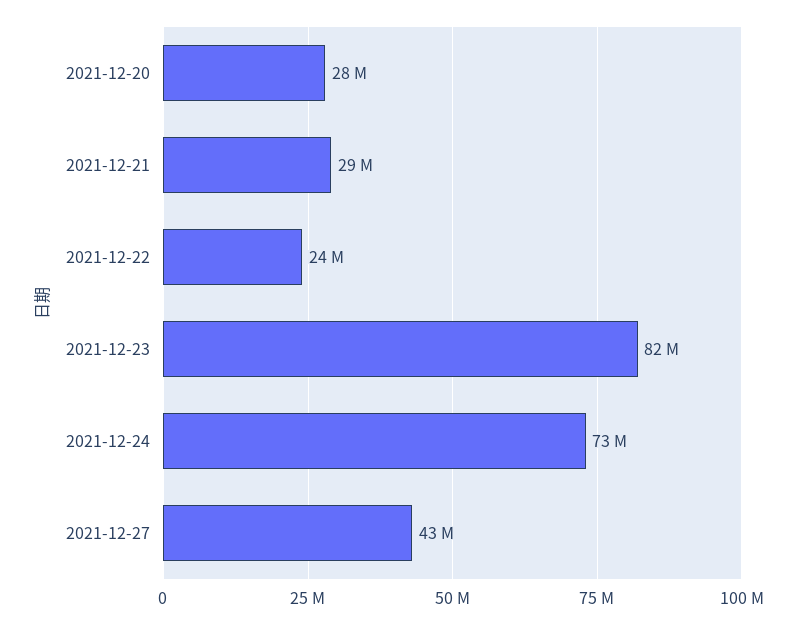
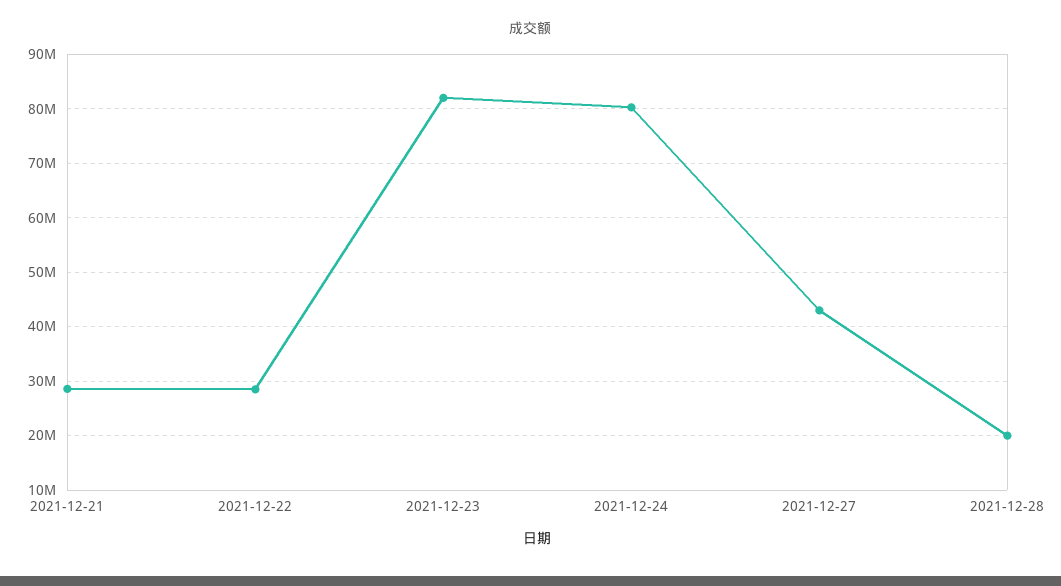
2021-12-20: 28000000 -> none
2021-12-22: 24000000 -> 28000000
2021-12-24: 73000000 -> 80000000
2021-12-28: none -> 20000000

